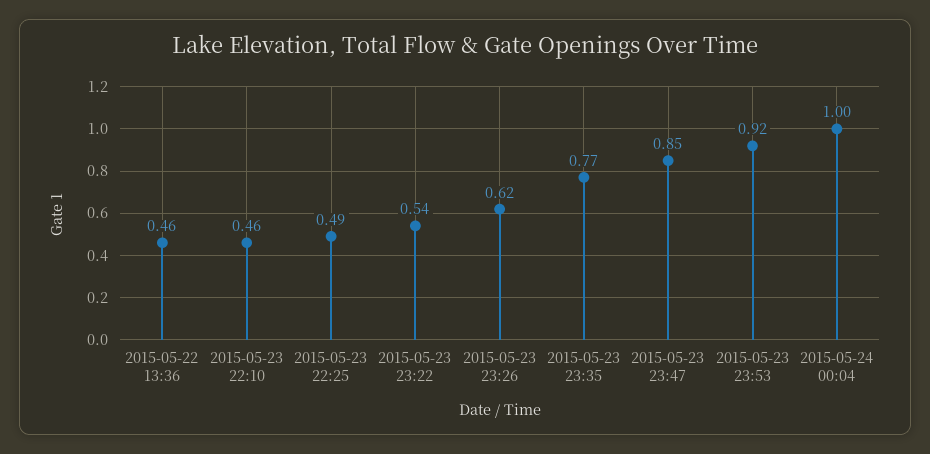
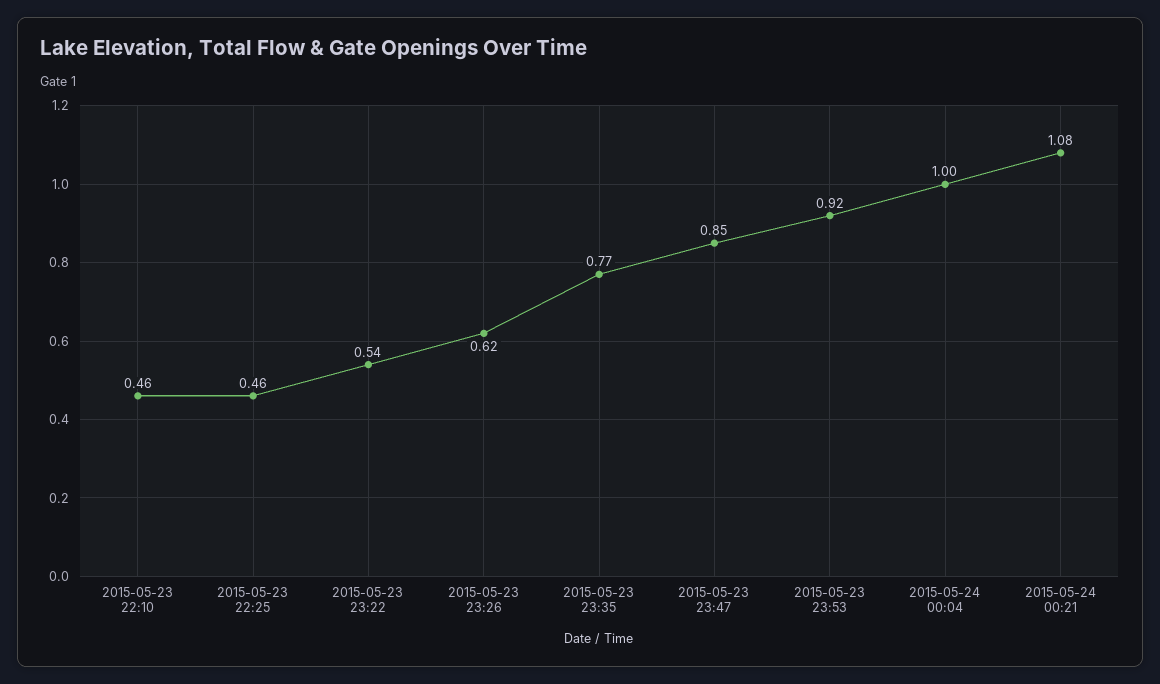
2015-05-22 13:36: 0.46 -> none
2015-05-23 22:25: 0.49 -> 0.46
2015-05-24 00:21: none -> 1.08

